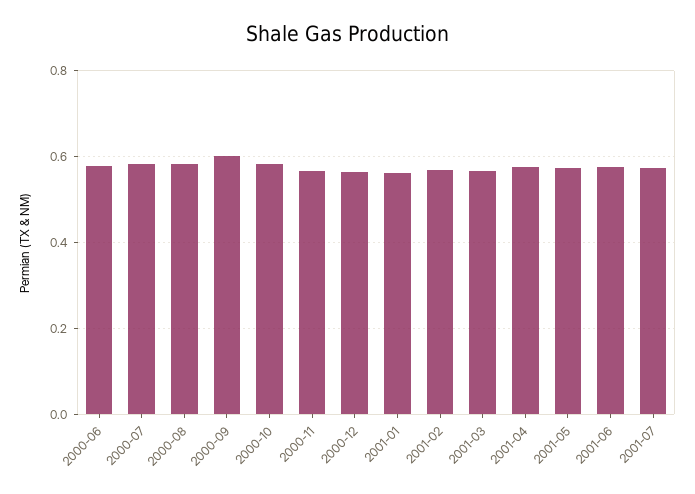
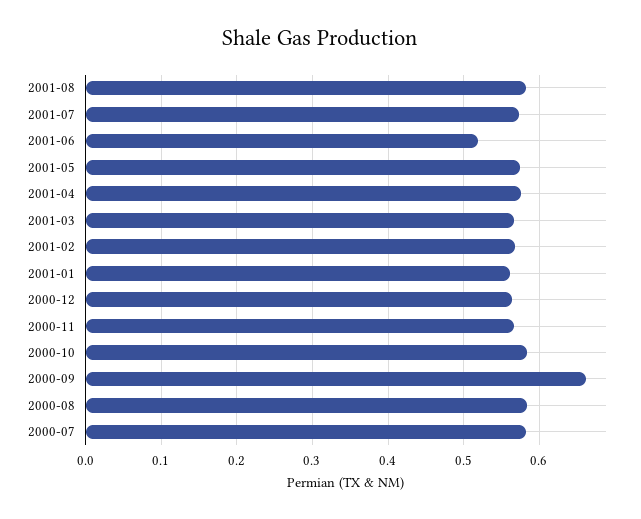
2000-06: 0.58 -> none
2000-09: 0.6 -> 0.66
2001-06: 0.58 -> 0.52
2001-08: none -> 0.58

